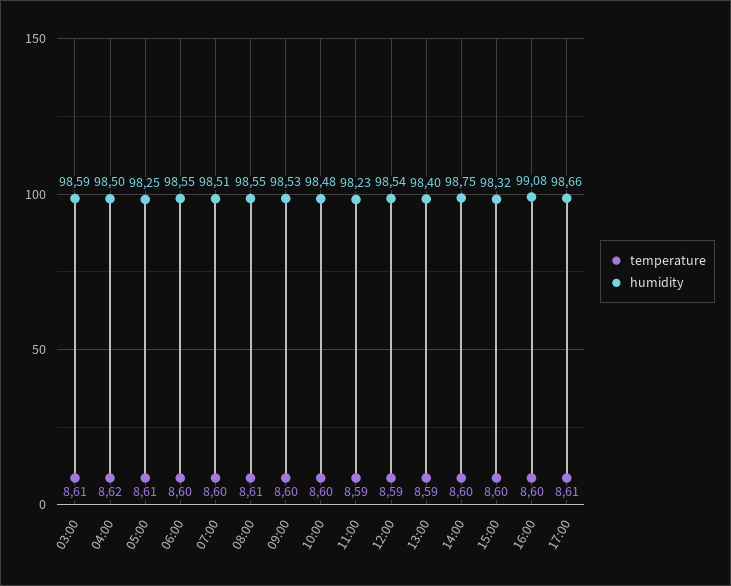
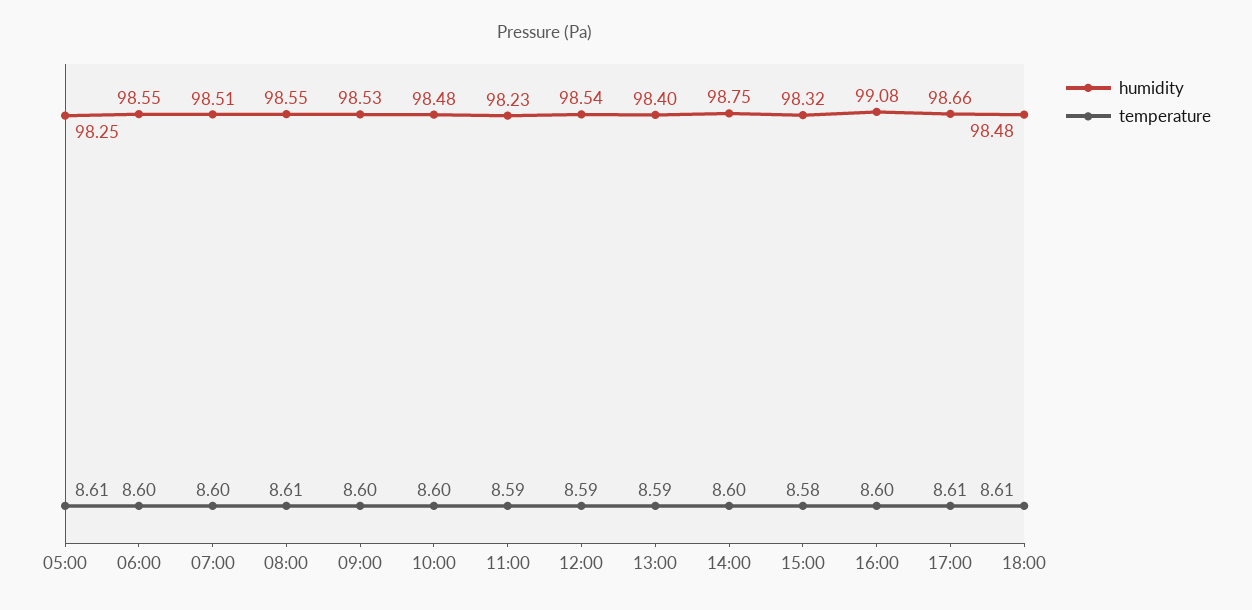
temperature, 03:00: 8.61 -> none
humidity, 03:00: 98.59 -> none
temperature, 04:00: 8.62 -> none
humidity, 04:00: 98.5 -> none
temperature, 15:00: 8.6 -> 8.58
humidity, 18:00: none -> 98.48
temperature, 18:00: none -> 8.61

